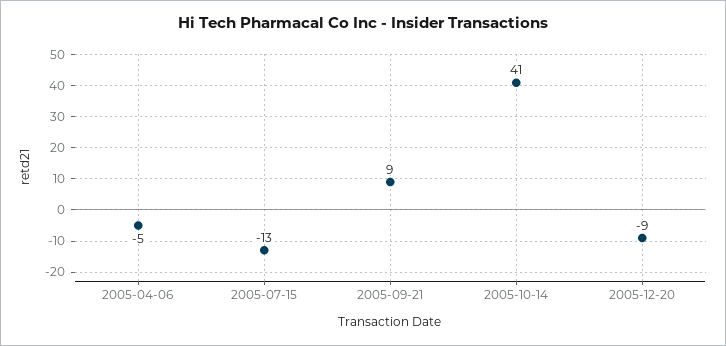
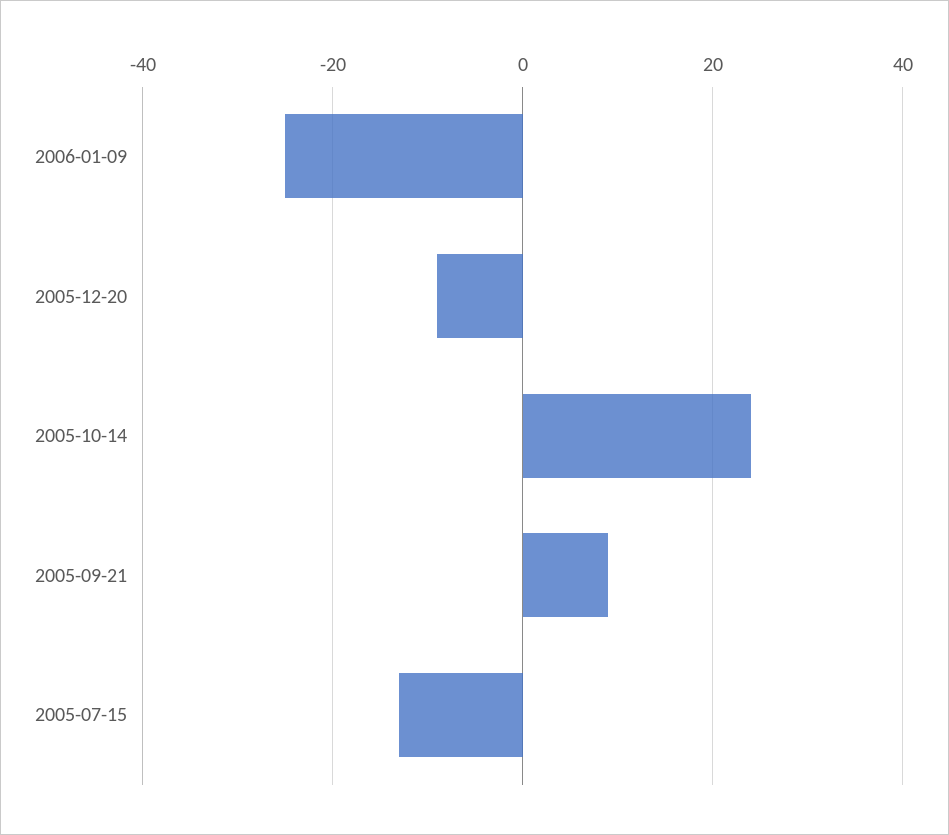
2005-04-06: -5 -> none
2005-10-14: 41 -> 25
2006-01-09: none -> -25

